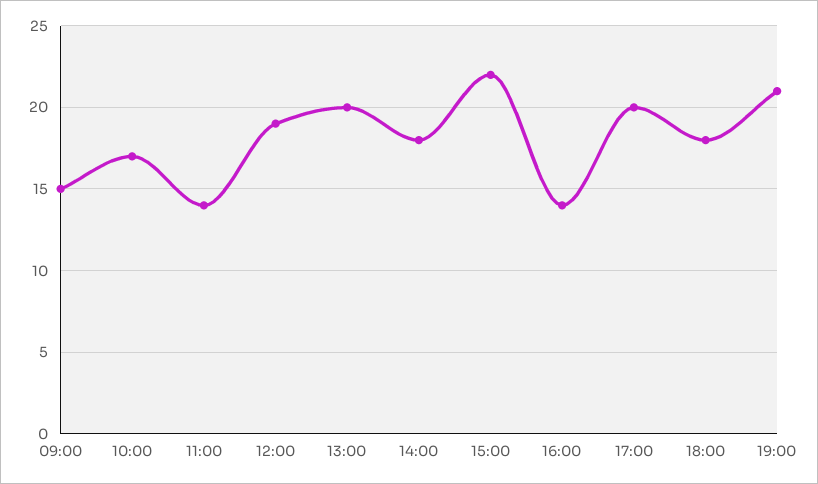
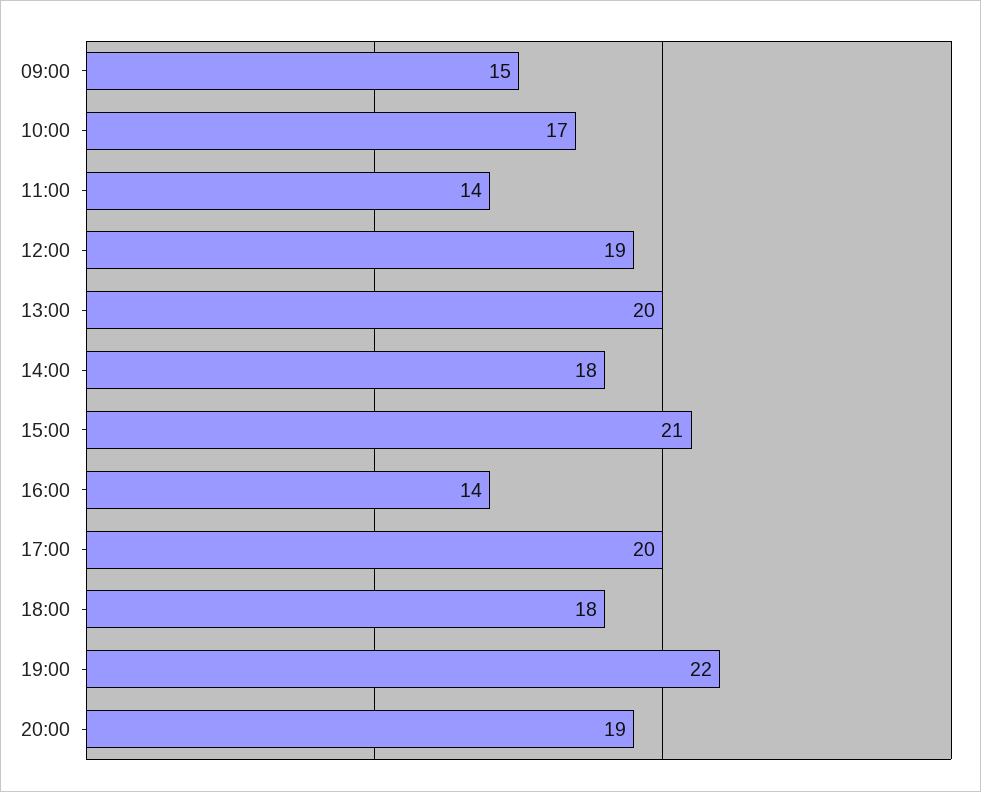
15:00: 22 -> 21
19:00: 21 -> 22
20:00: none -> 19

